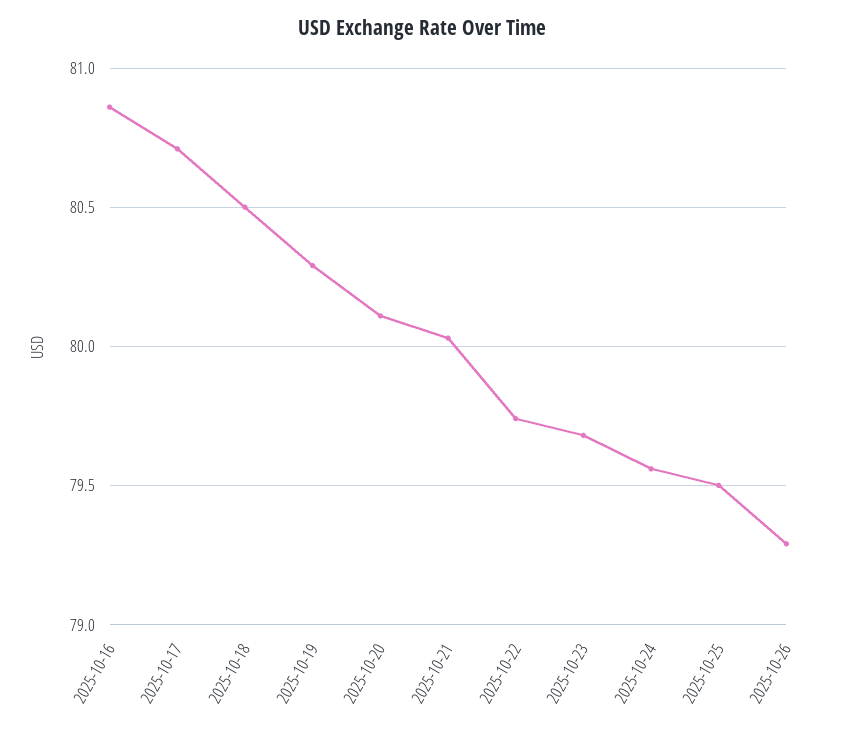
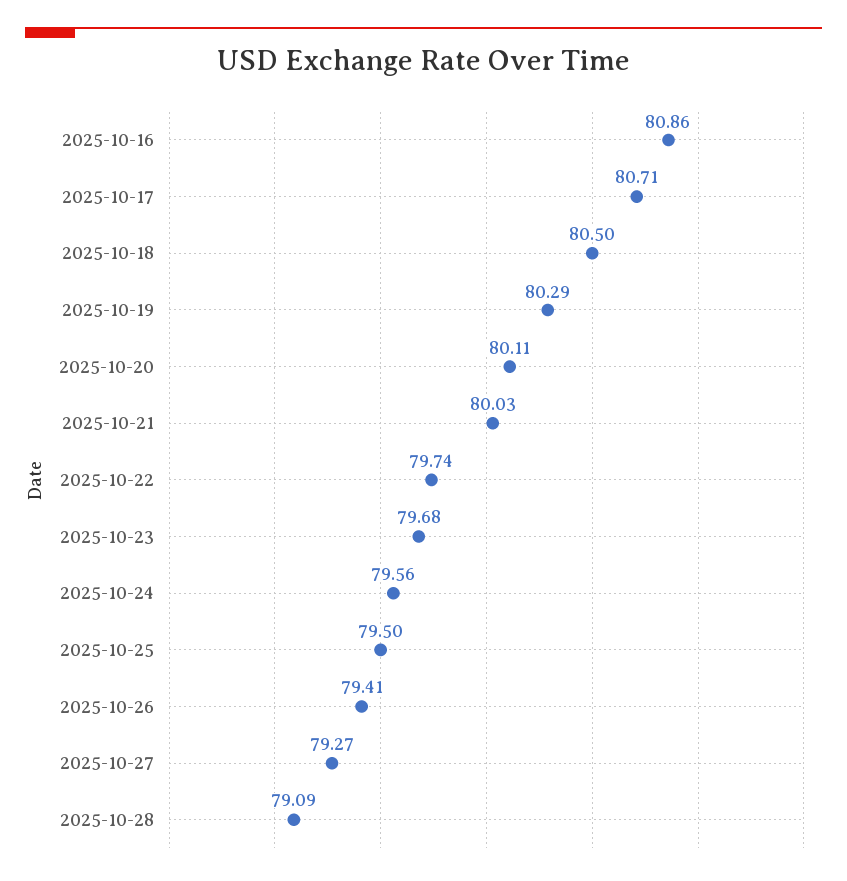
2025-10-26: 79.3 -> 79.41
2025-10-27: none -> 79.27
2025-10-28: none -> 79.09

